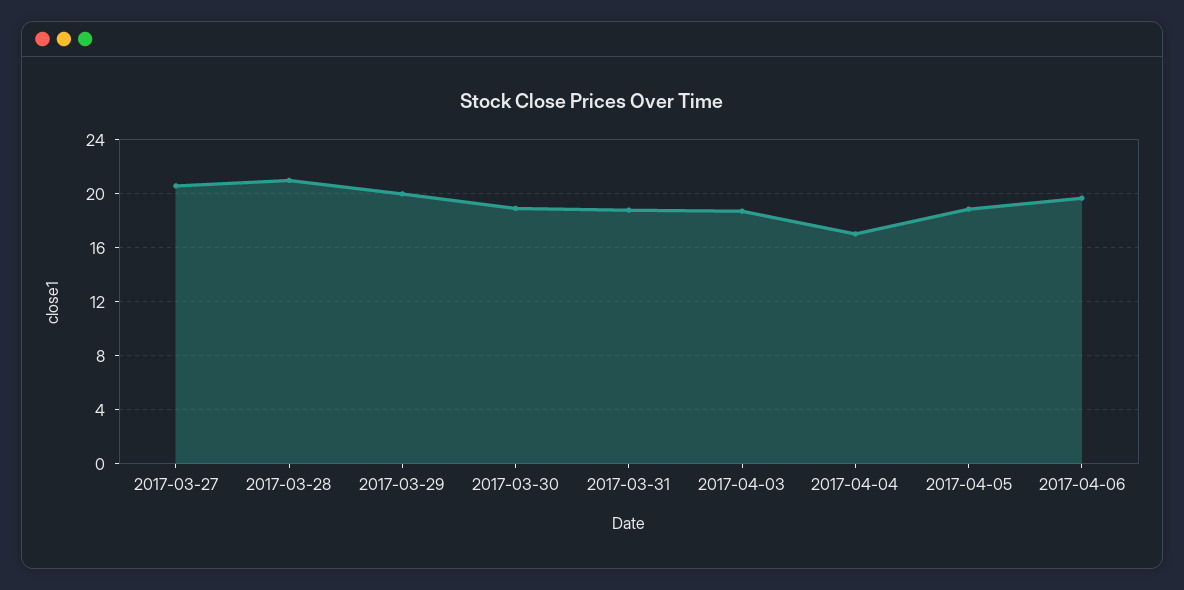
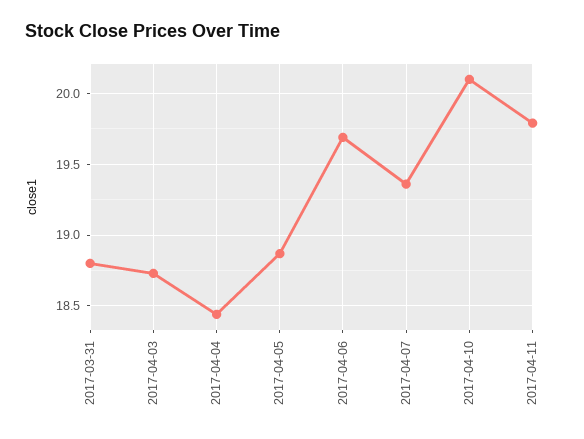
2017-03-27: 20.5 -> none
2017-03-28: 21 -> none
2017-03-29: 20 -> none
2017-03-30: 19 -> none
2017-04-04: 17 -> 18.45
2017-04-07: none -> 19.35
2017-04-10: none -> 20.1
2017-04-11: none -> 19.8

